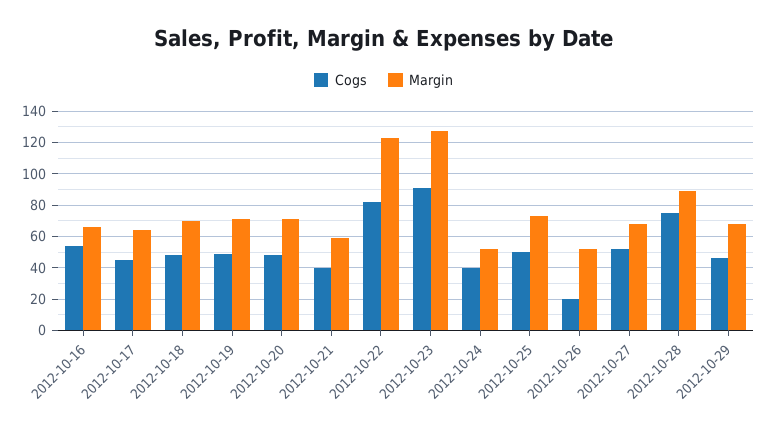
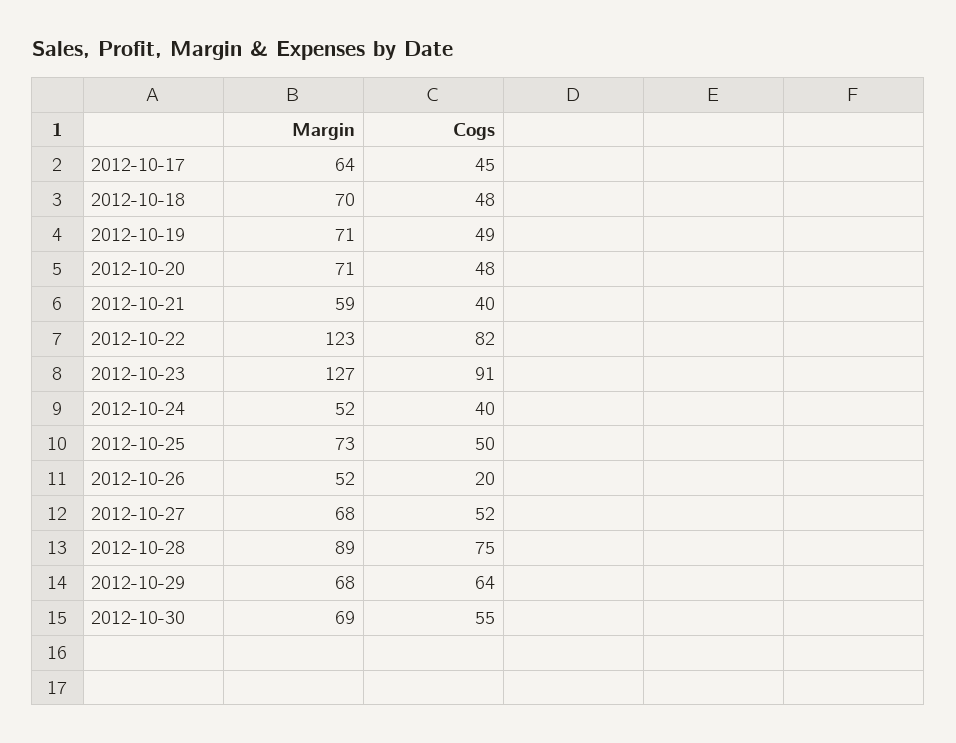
Cogs, 2012-10-16: 55 -> none
Margin, 2012-10-16: 65 -> none
Cogs, 2012-10-29: 45 -> 64
Margin, 2012-10-30: none -> 69
Cogs, 2012-10-30: none -> 55

